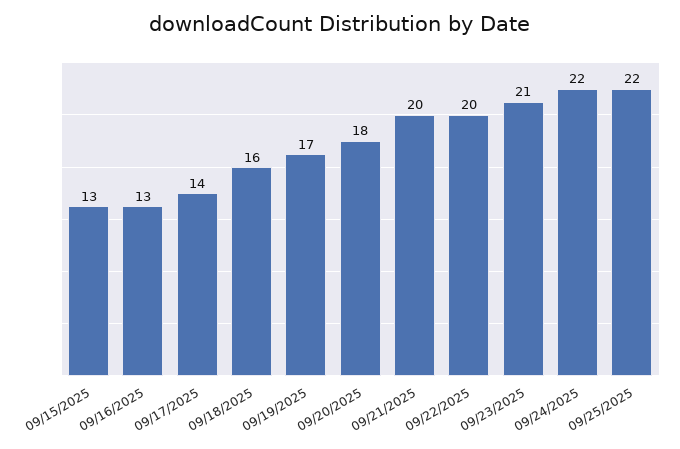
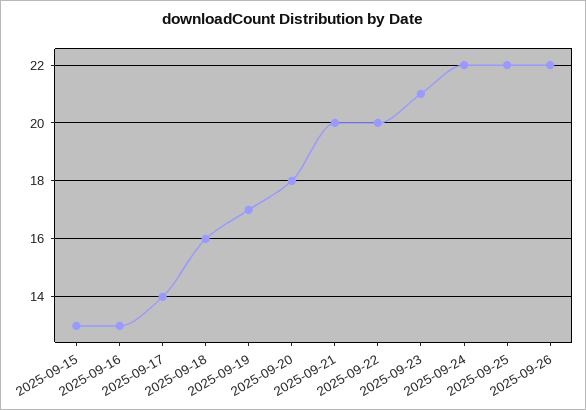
2025-09-26: none -> 22

